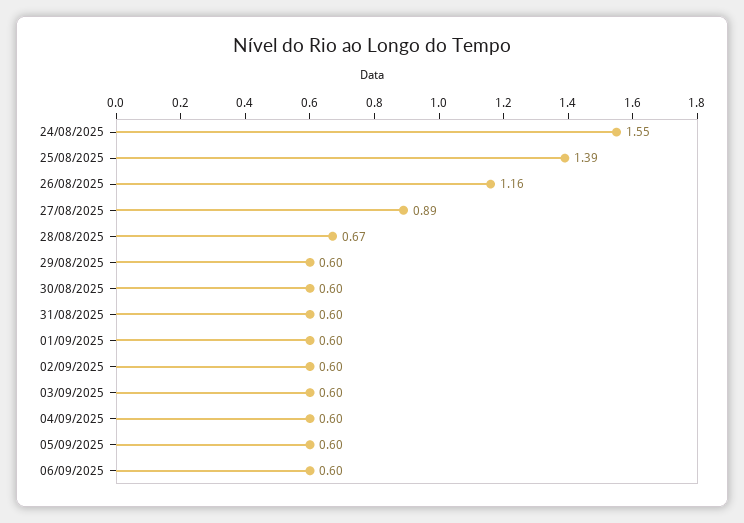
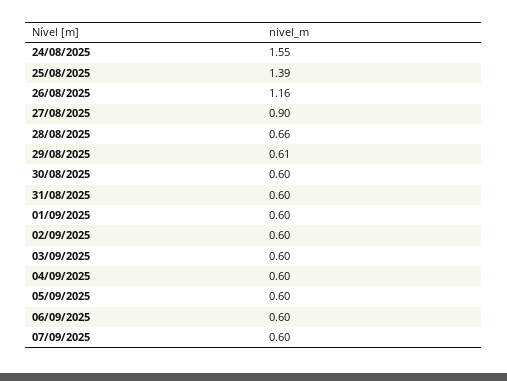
27/08/2025: 0.89 -> 0.9
28/08/2025: 0.67 -> 0.66
29/08/2025: 0.6 -> 0.61
07/09/2025: none -> 0.6

